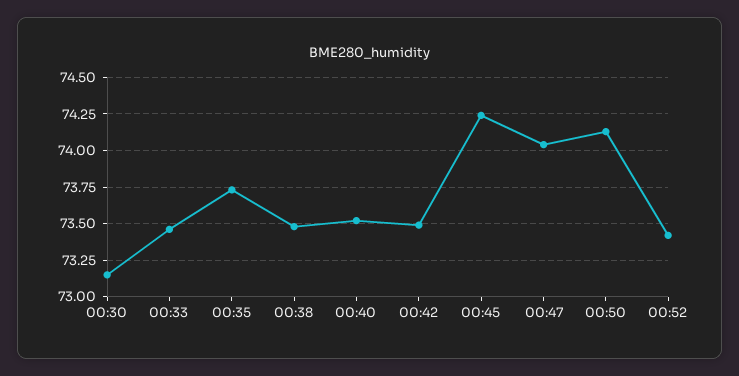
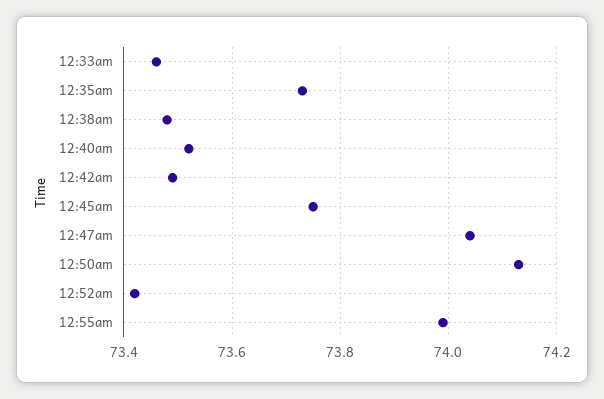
00:30: 73.15 -> none
00:45: 74.25 -> 73.75
12:55am: none -> 74

